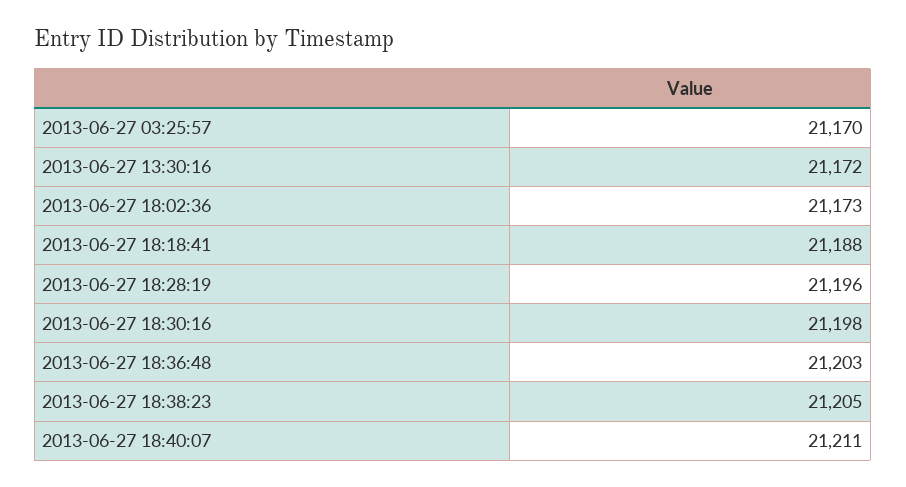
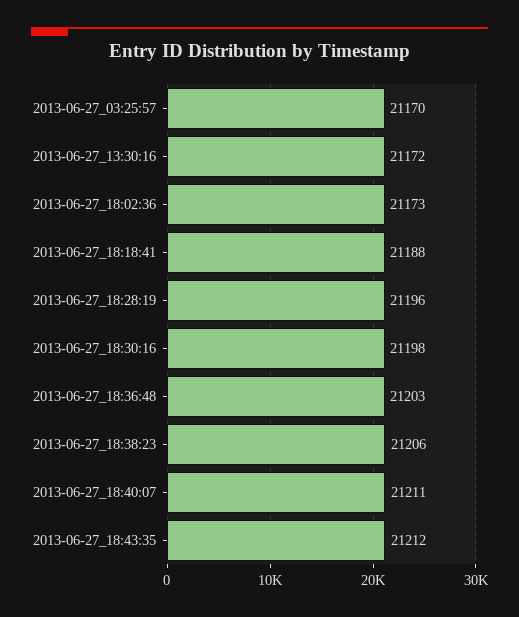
2013-06-27 18:38:23: 21205 -> 21206
2013-06-27_18:43:35: none -> 21212

